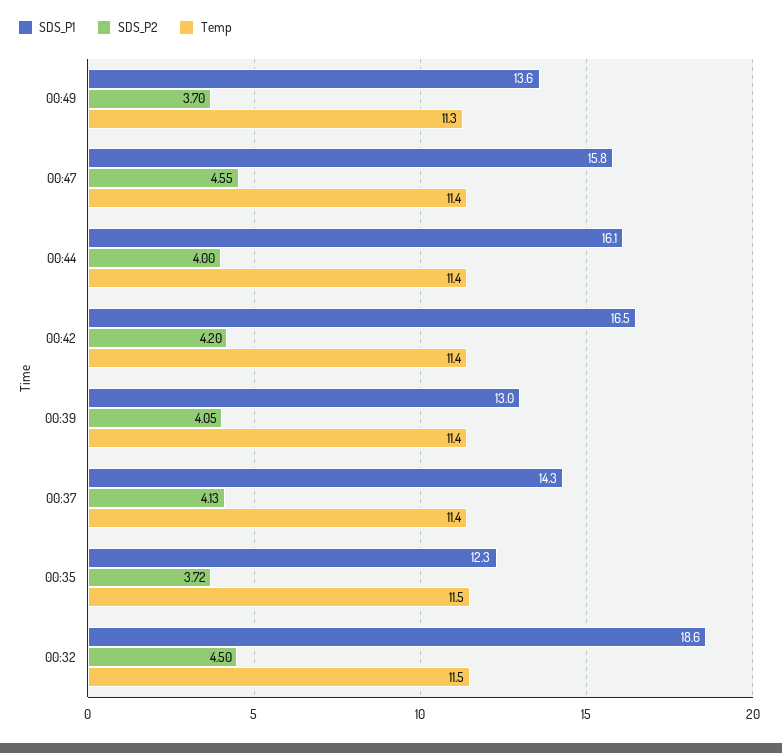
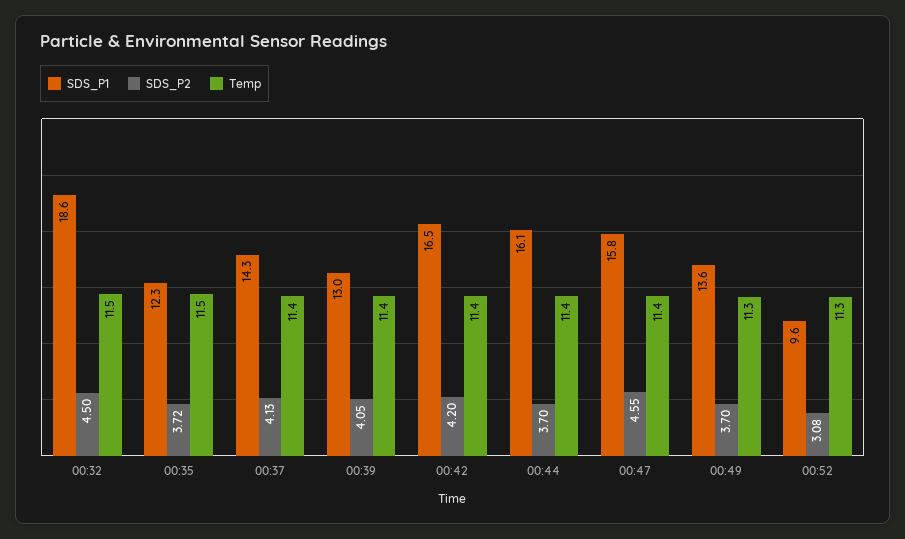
SDS_P2, 00:44: 4 -> 3.7
SDS_P1, 00:52: none -> 9.6
SDS_P2, 00:52: none -> 3.08
Temp, 00:52: none -> 11.3

